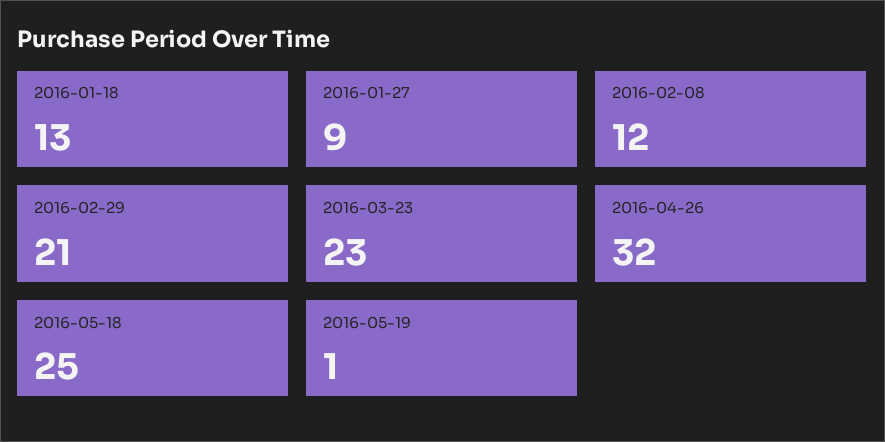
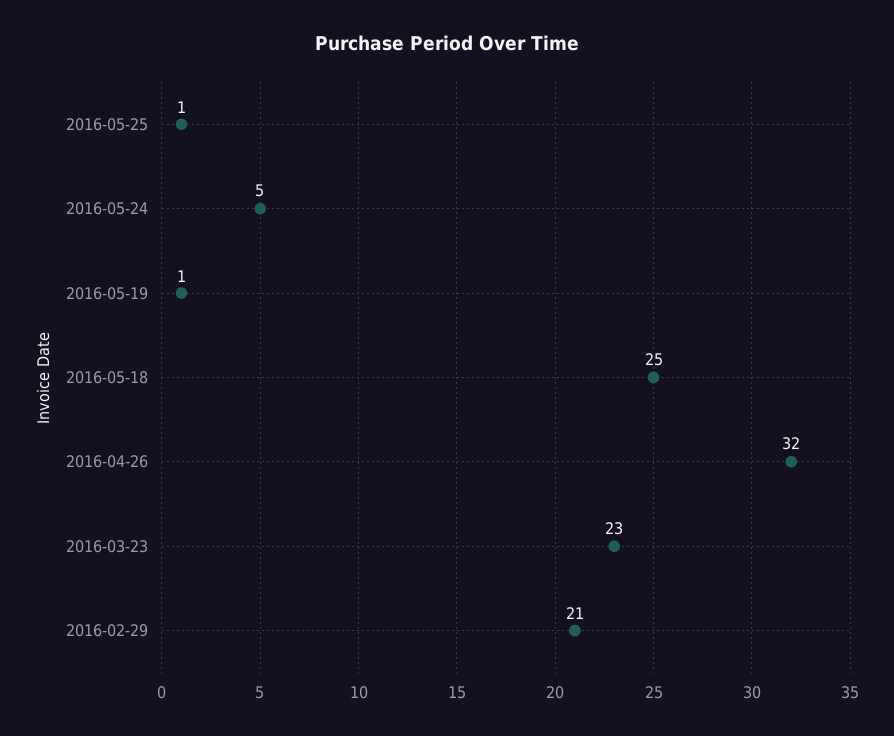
2016-01-18: 13 -> none
2016-01-27: 9 -> none
2016-02-08: 12 -> none
2016-05-25: none -> 1
2016-05-24: none -> 5

